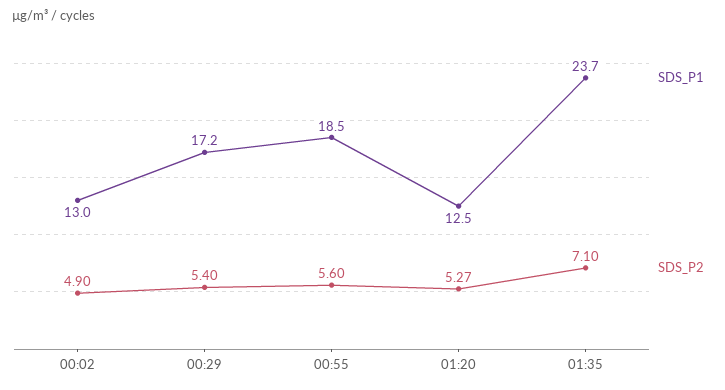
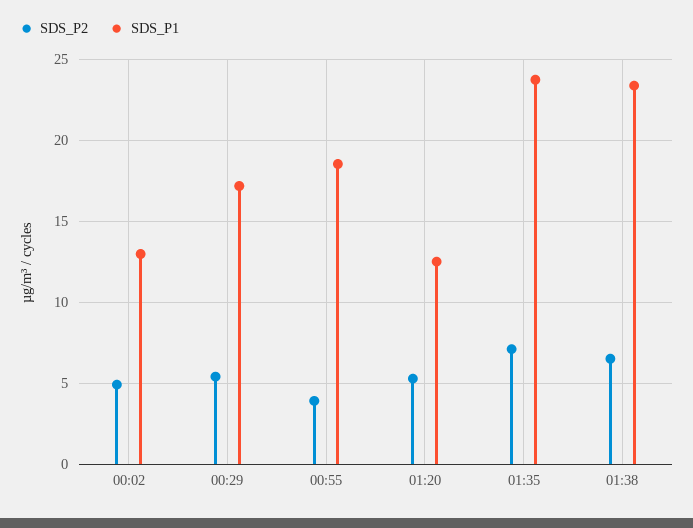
SDS_P2, 00:55: 5.6 -> 4
SDS_P2, 01:38: none -> 6.5
SDS_P1, 01:38: none -> 23.5

